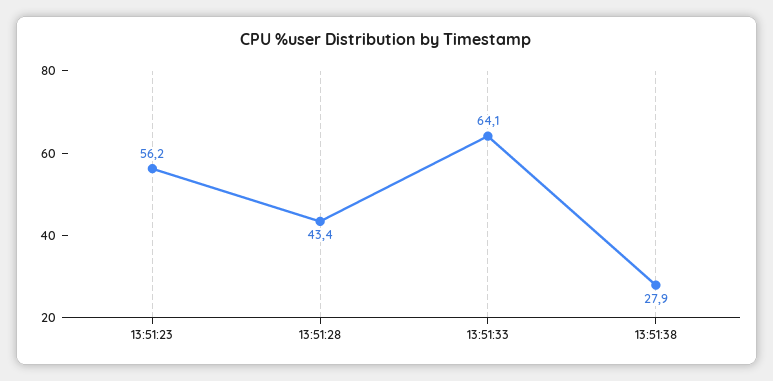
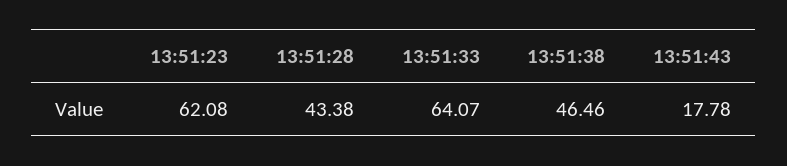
13:51:23: 56.2 -> 62.08
13:51:38: 27.9 -> 46.46
13:51:43: none -> 17.78

